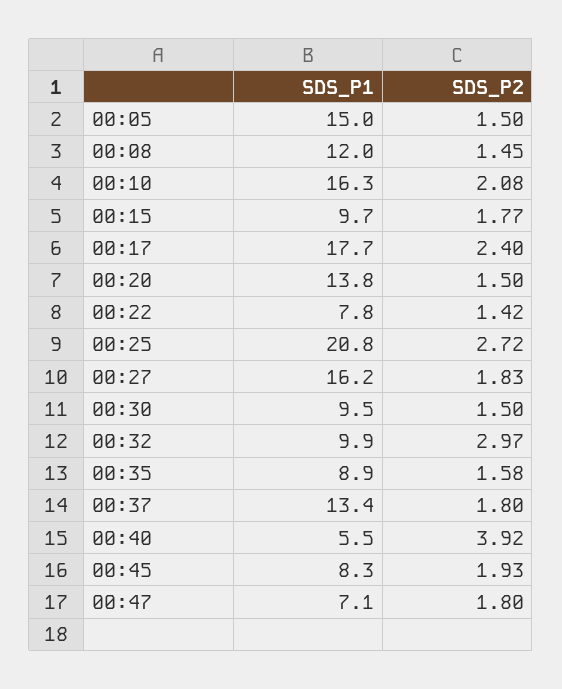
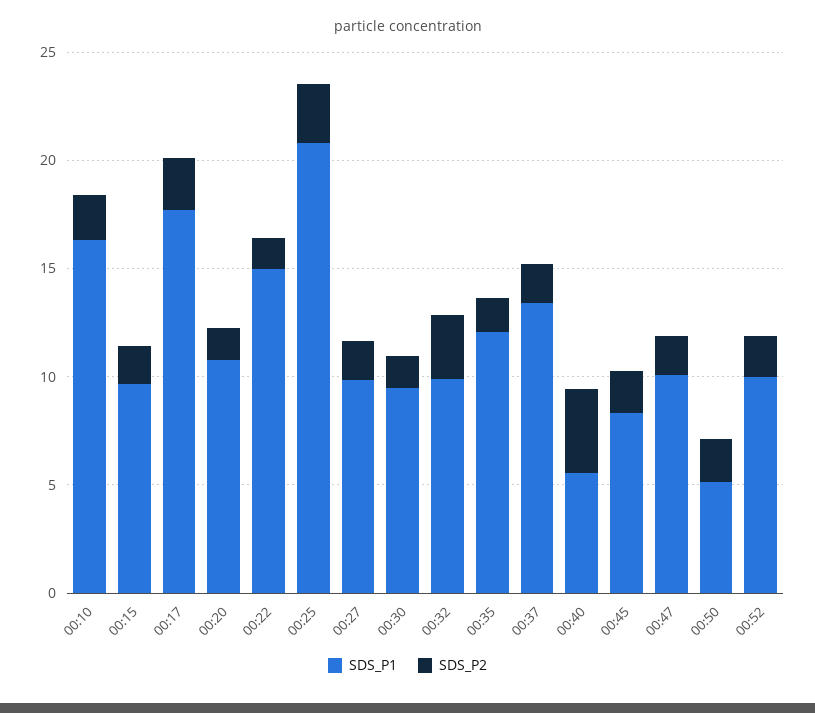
SDS_P1, 00:05: 15 -> none
SDS_P2, 00:05: 1.5 -> none
SDS_P1, 00:08: 12 -> none
SDS_P2, 00:08: 1.45 -> none
SDS_P1, 00:20: 13.8 -> 11
SDS_P1, 00:22: 7.8 -> 15
SDS_P1, 00:27: 16.2 -> 10
SDS_P1, 00:35: 8.9 -> 12
SDS_P1, 00:47: 7.1 -> 10
SDS_P1, 00:50: none -> 5
SDS_P2, 00:50: none -> 2
SDS_P1, 00:52: none -> 10
SDS_P2, 00:52: none -> 2

